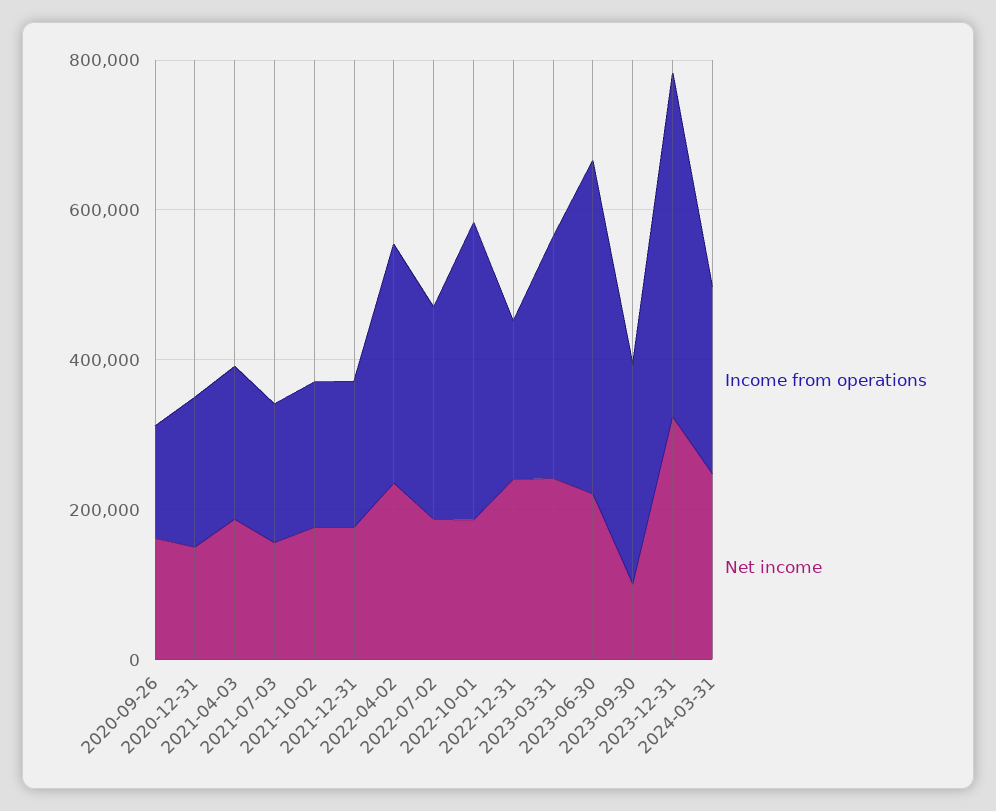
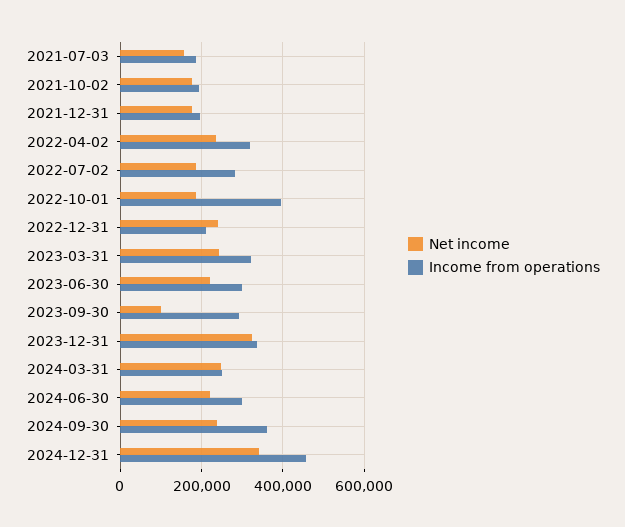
Income from operations, 2020-09-26: 150000 -> none
Net income, 2020-09-26: 150000 -> none
Income from operations, 2020-12-31: 200000 -> none
Net income, 2020-12-31: 150000 -> none
Income from operations, 2021-04-03: 200000 -> none
Net income, 2021-04-03: 200000 -> none
Income from operations, 2023-06-30: 450000 -> 300000
Income from operations, 2023-12-31: 450000 -> 340000
Net income, 2024-06-30: none -> 220000
Income from operations, 2024-06-30: none -> 300000
Net income, 2024-09-30: none -> 240000
Income from operations, 2024-09-30: none -> 360000
Net income, 2024-12-31: none -> 340000
Income from operations, 2024-12-31: none -> 460000

